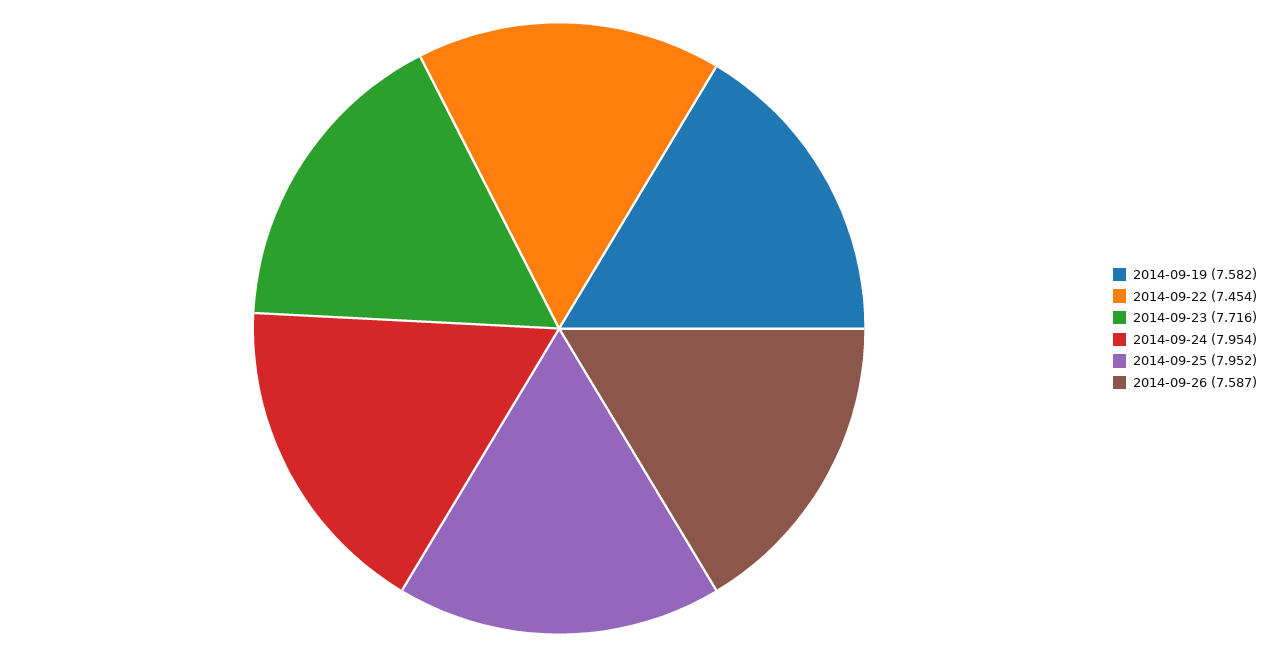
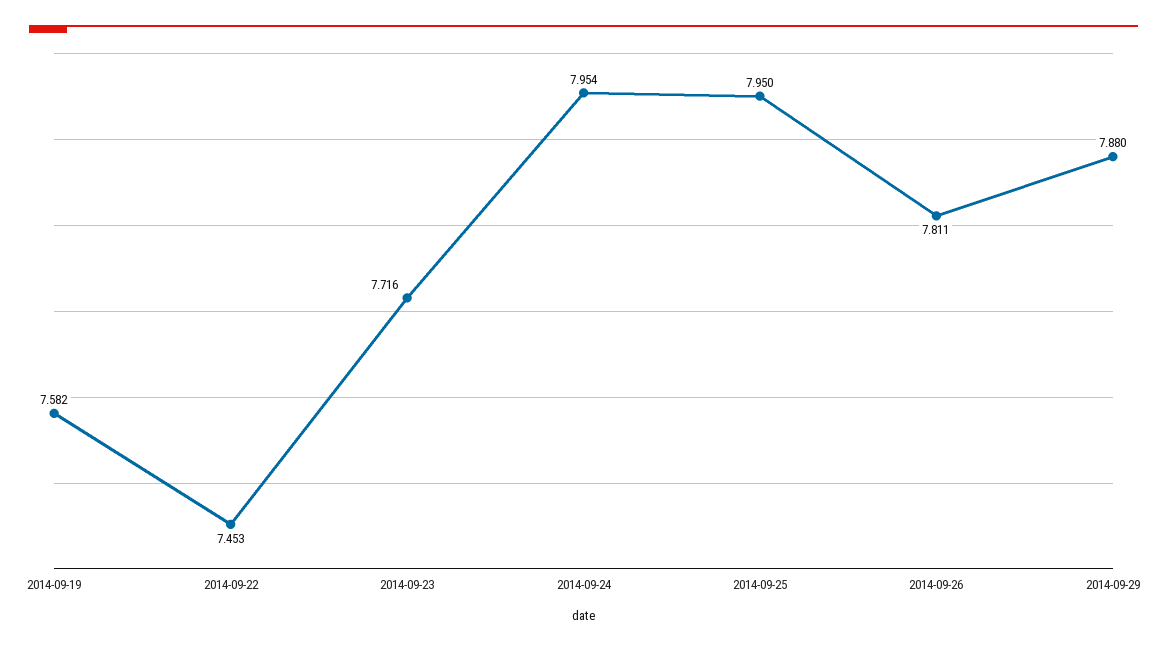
2014-09-22: 7.454 -> 7.453
2014-09-25: 7.952 -> 7.95
2014-09-26: 7.587 -> 7.811
2014-09-29: none -> 7.88

